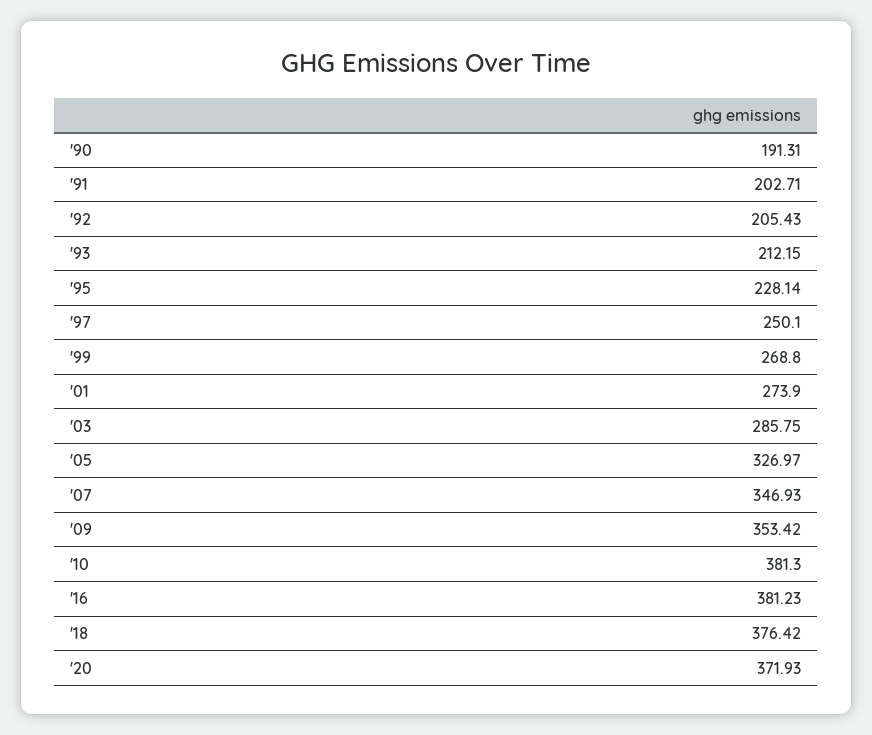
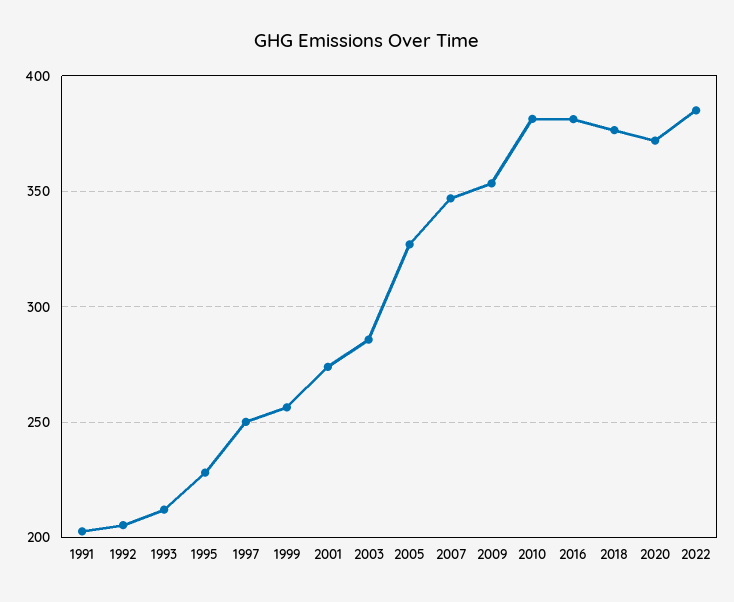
'90: 191.31 -> none
'99: 268.8 -> 255
2022: none -> 385

